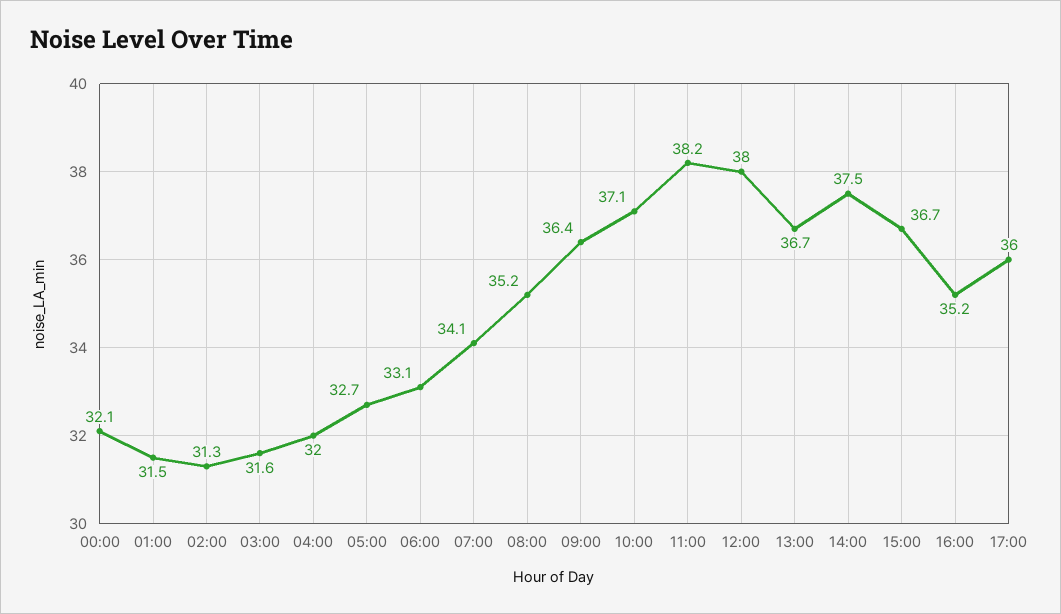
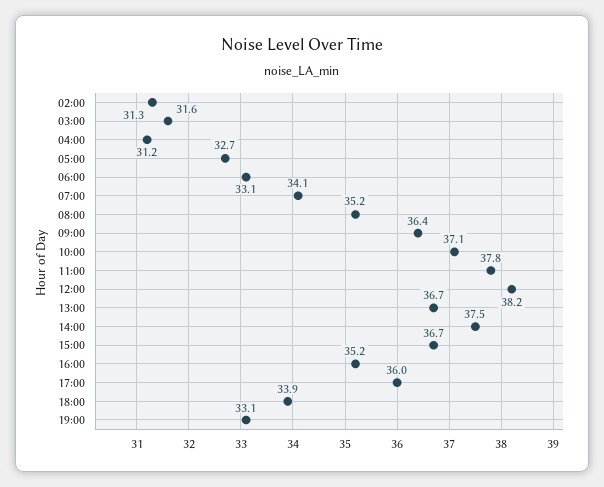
00:00: 32.1 -> none
01:00: 31.5 -> none
04:00: 32 -> 31.2
11:00: 38.2 -> 37.8
12:00: 38 -> 38.2
18:00: none -> 33.9
19:00: none -> 33.1

